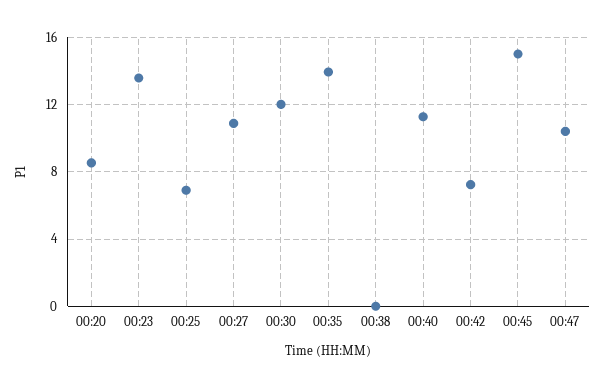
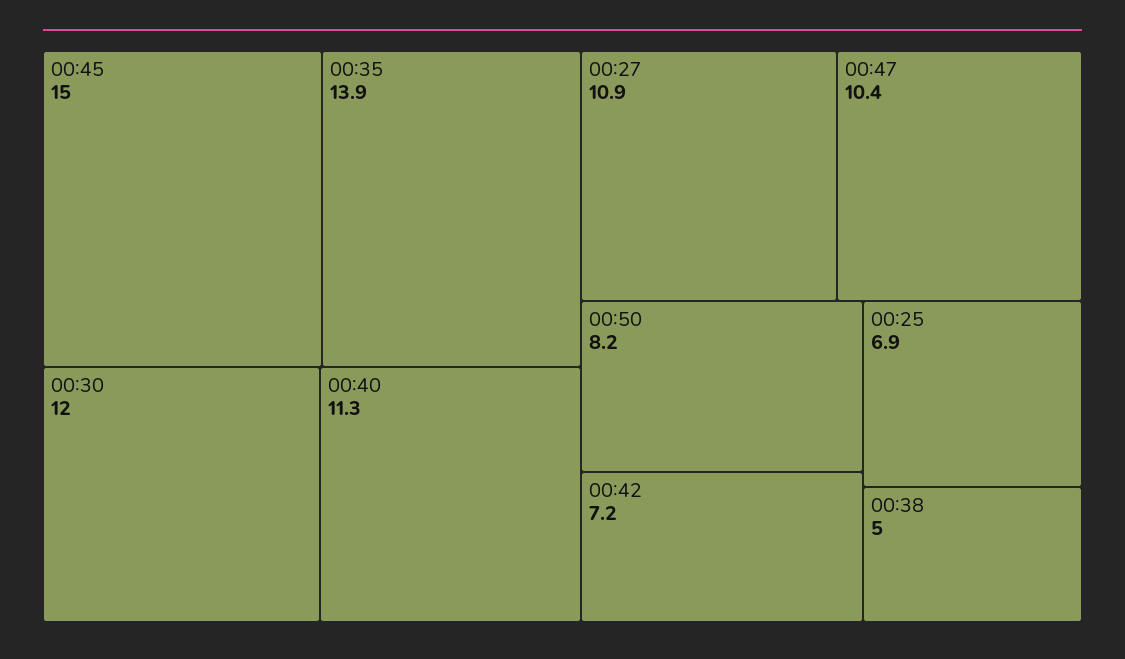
00:20: 8.5 -> none
00:23: 13.5 -> none
00:38: 0 -> 5
00:50: none -> 8.2

